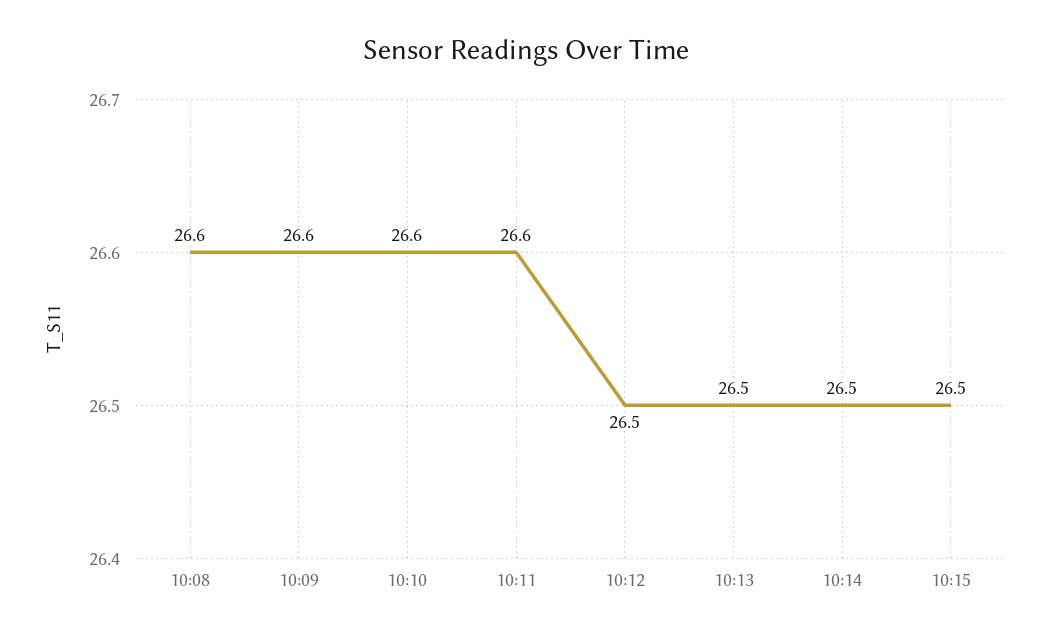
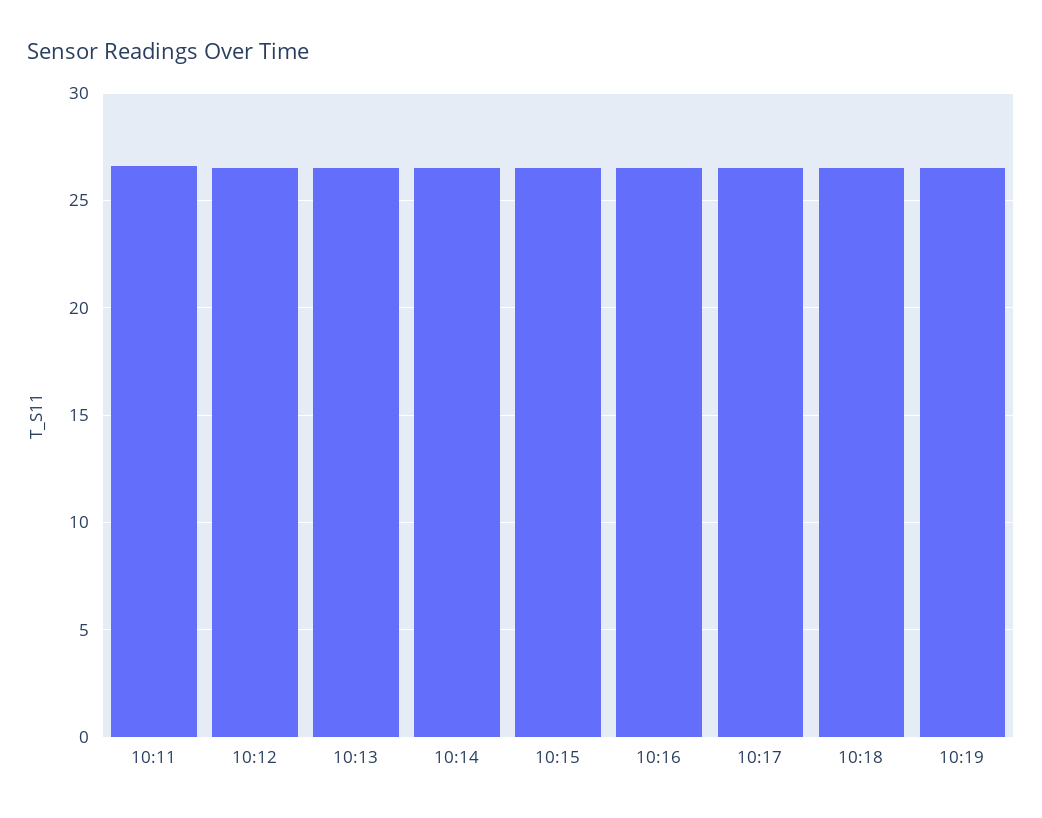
10:08: 26.6 -> none
10:09: 26.6 -> none
10:10: 26.6 -> none
10:16: none -> 26.5
10:17: none -> 26.5
10:18: none -> 26.5
10:19: none -> 26.5

